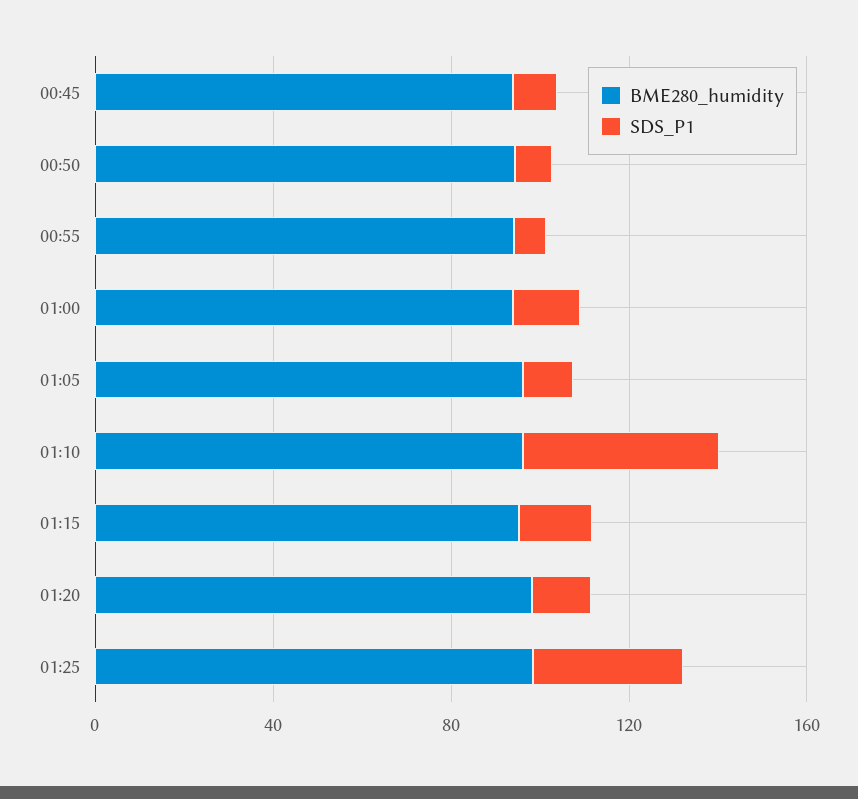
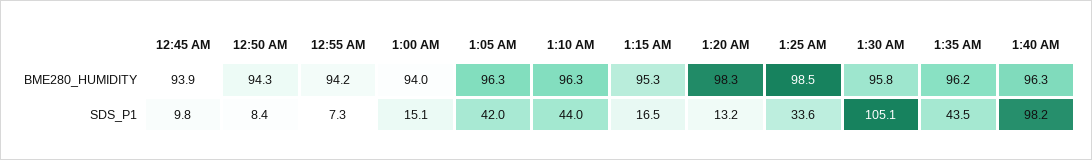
SDS_P1, 01:05: 10 -> 42
BME280_humidity, 1:30 AM: none -> 95.8
BME280_humidity, 1:35 AM: none -> 96.2
BME280_humidity, 1:40 AM: none -> 96.3
SDS_P1, 1:30 AM: none -> 105.1
SDS_P1, 1:35 AM: none -> 43.5
SDS_P1, 1:40 AM: none -> 98.2

